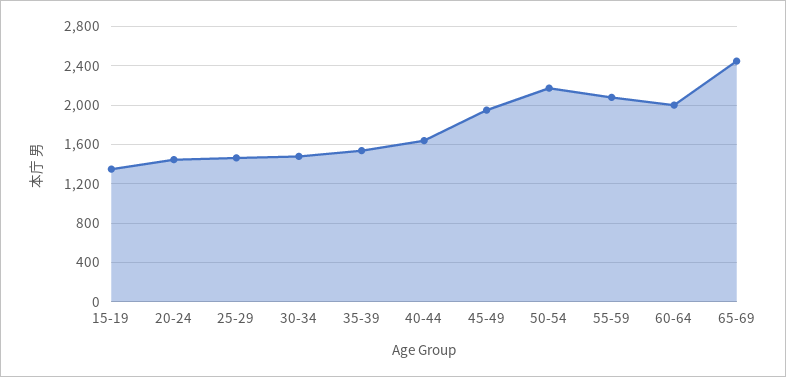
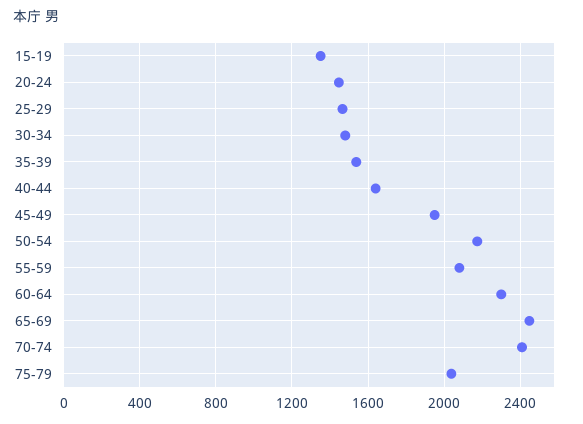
60-64: 2000 -> 2300
70-74: none -> 2400
75-79: none -> 2050

